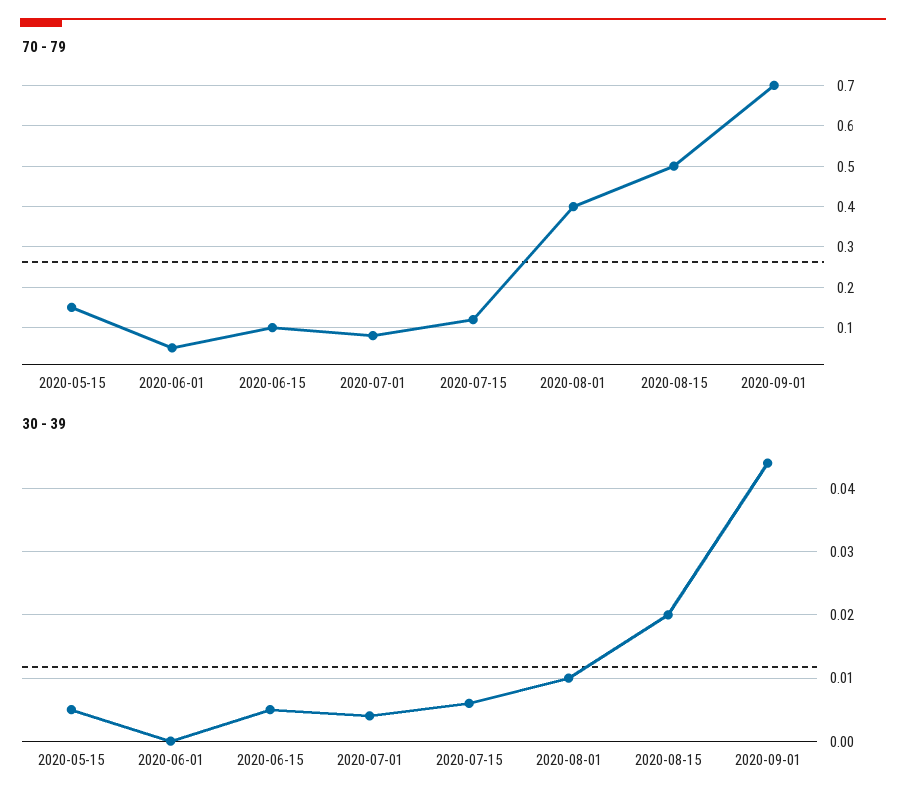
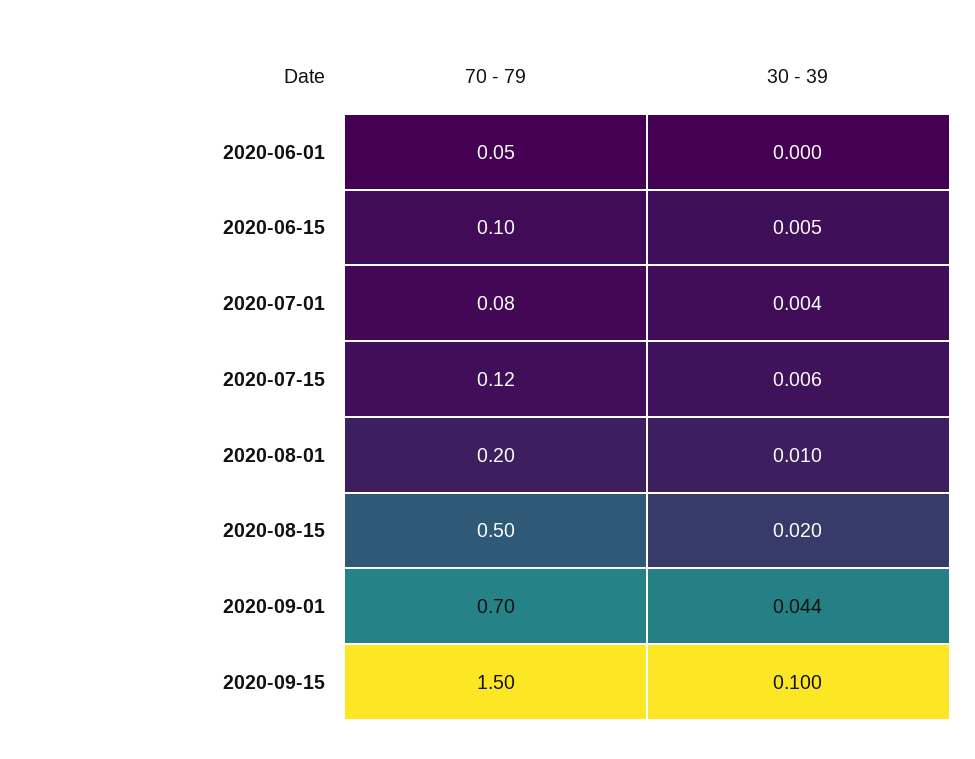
70 - 79, 2020-05-15: 0.15 -> none
70 - 79, 2020-08-01: 0.4 -> 0.2
30 - 39, 2020-05-15: 0.005 -> none
70 - 79, 2020-09-15: none -> 1.5
30 - 39, 2020-09-15: none -> 0.1

